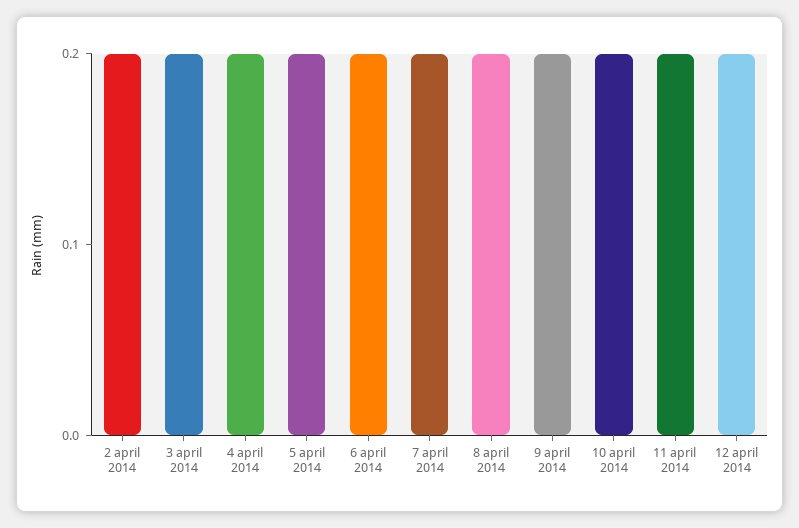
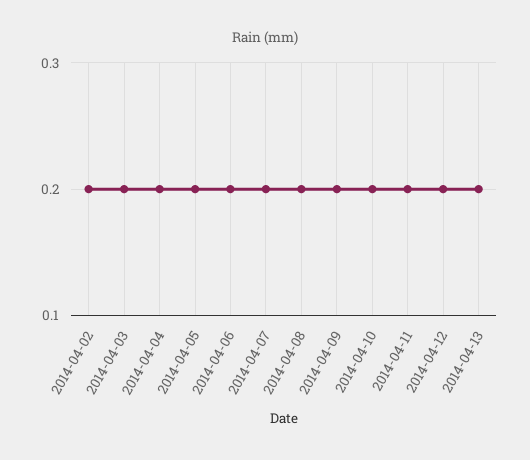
2014-04-13: none -> 0.2

